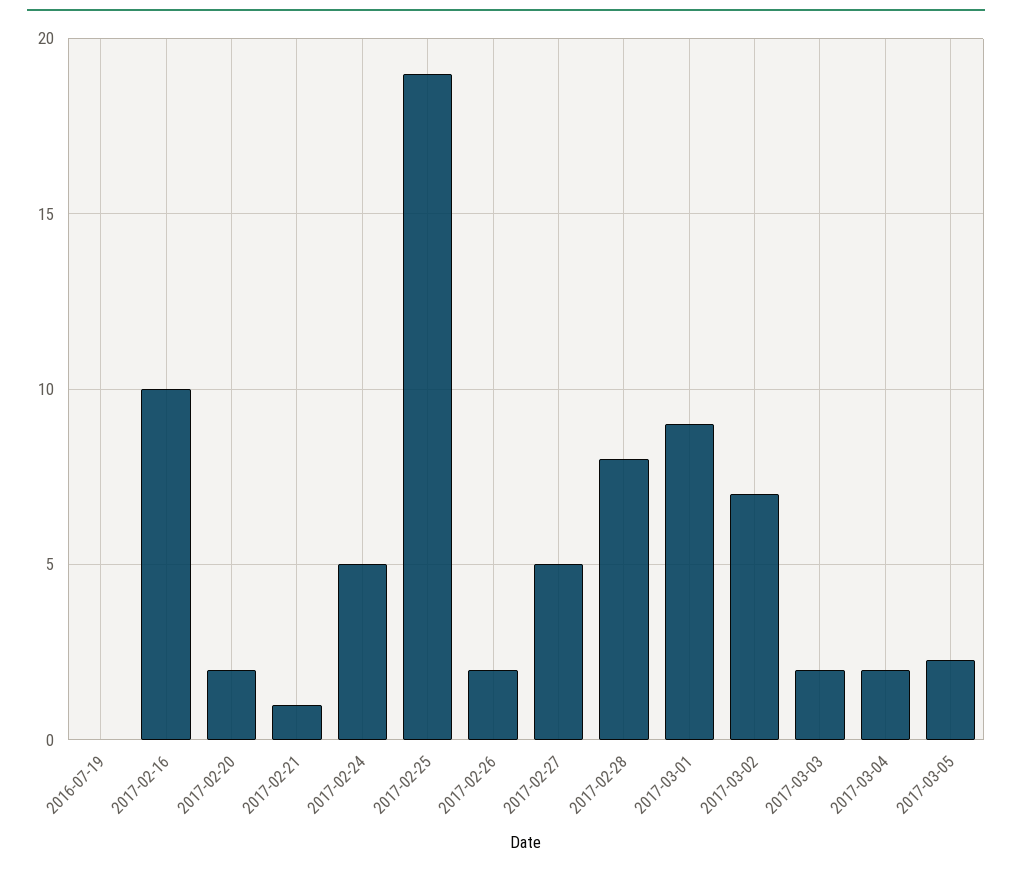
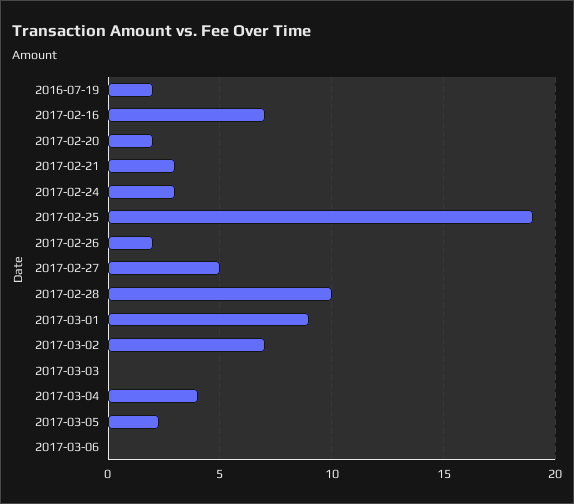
2016-07-19: 0 -> 2
2017-02-16: 10 -> 7
2017-02-21: 1 -> 3
2017-02-24: 5 -> 3
2017-02-28: 8 -> 10
2017-03-03: 2 -> 0
2017-03-04: 2 -> 4
2017-03-06: none -> 0

